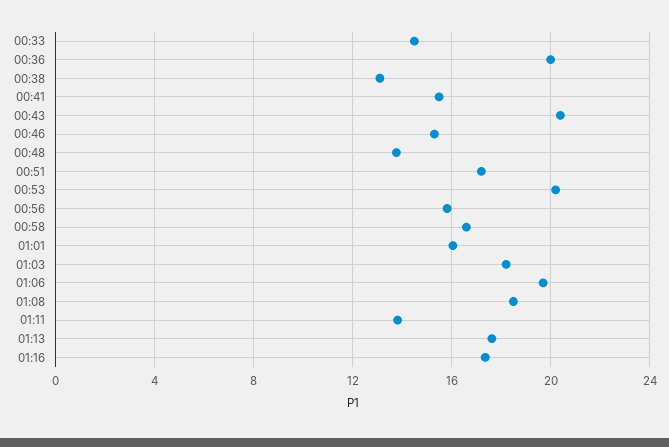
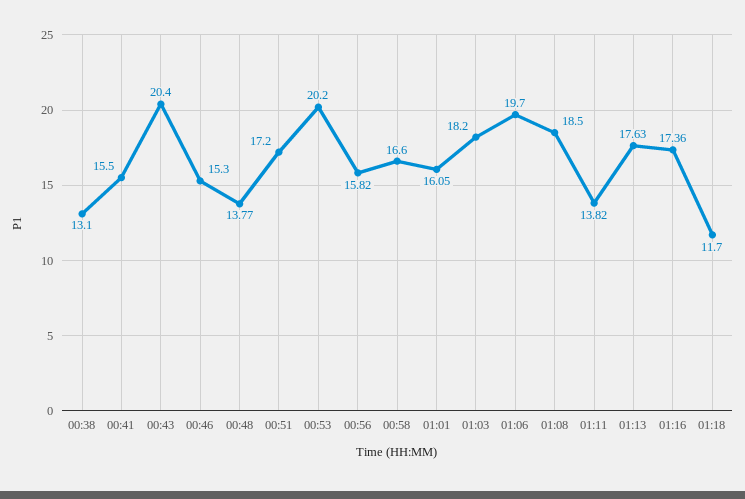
00:33: 14.5 -> none
00:36: 20 -> none
01:18: none -> 11.7

